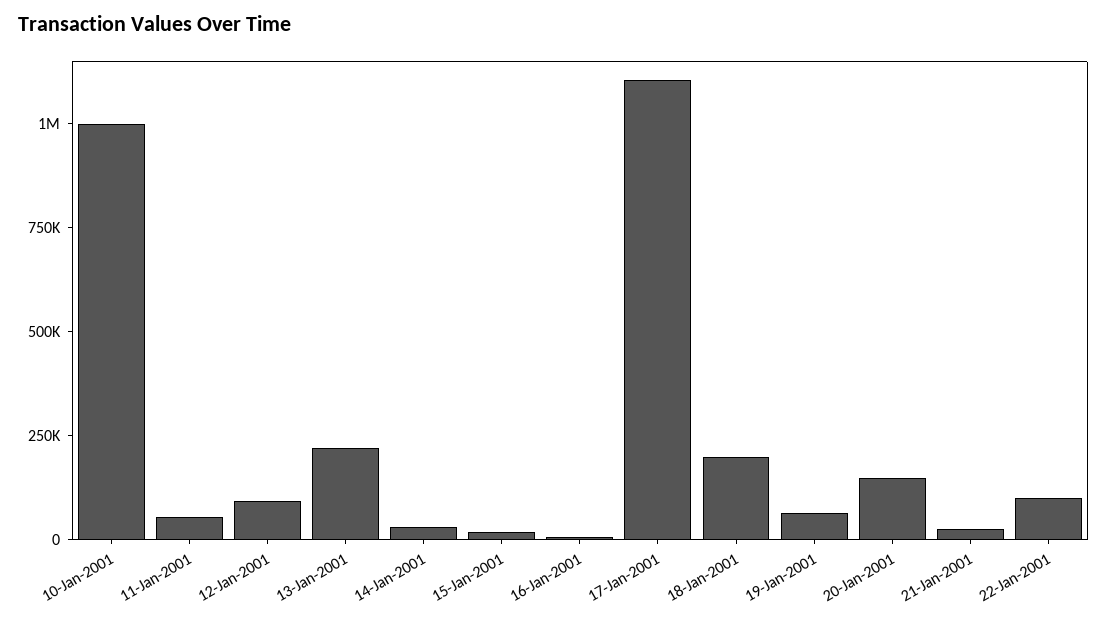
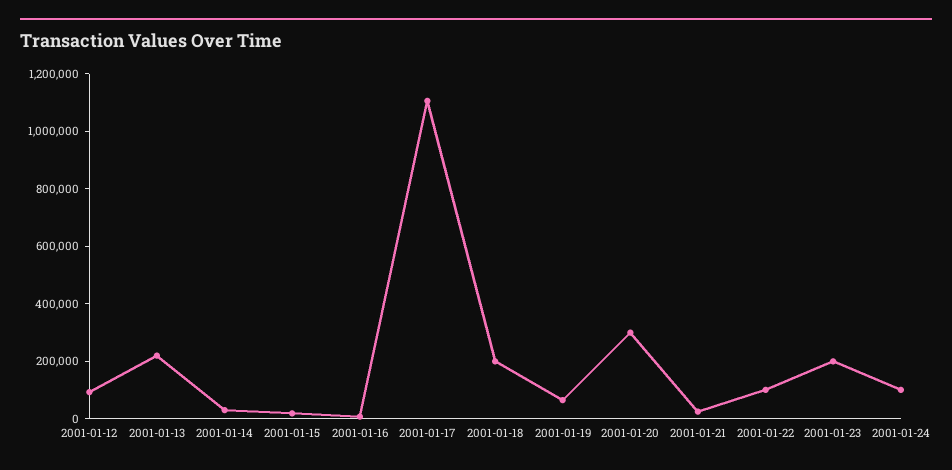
10-Jan-2001: 1000000 -> none
11-Jan-2001: 50000 -> none
20-Jan-2001: 150000 -> 300000
2001-01-23: none -> 200000
2001-01-24: none -> 100000

